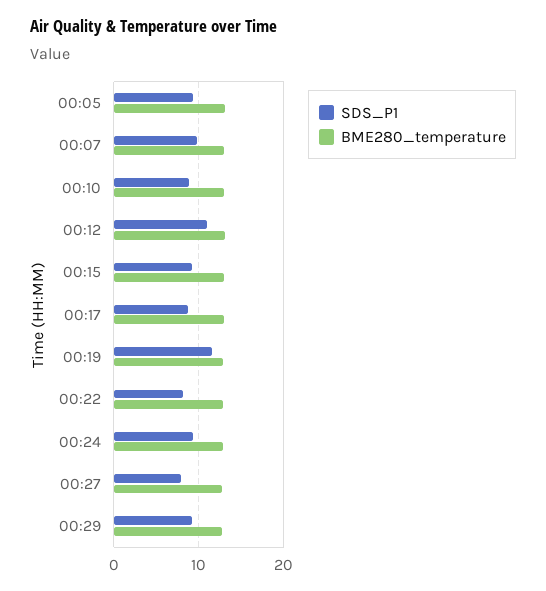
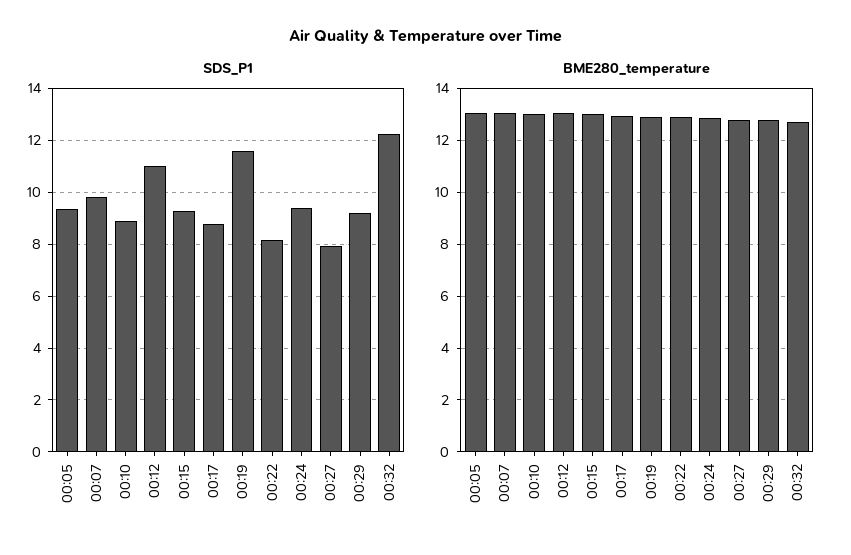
SDS_P1, 00:32: none -> 12.25
BME280_temperature, 00:32: none -> 12.75

